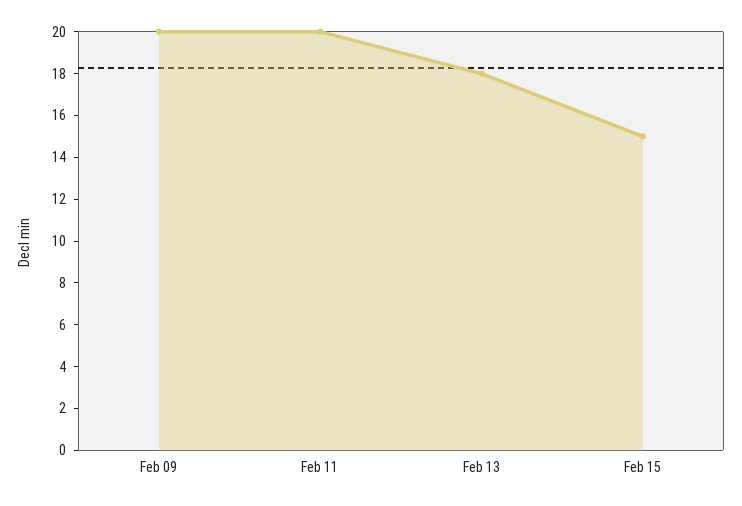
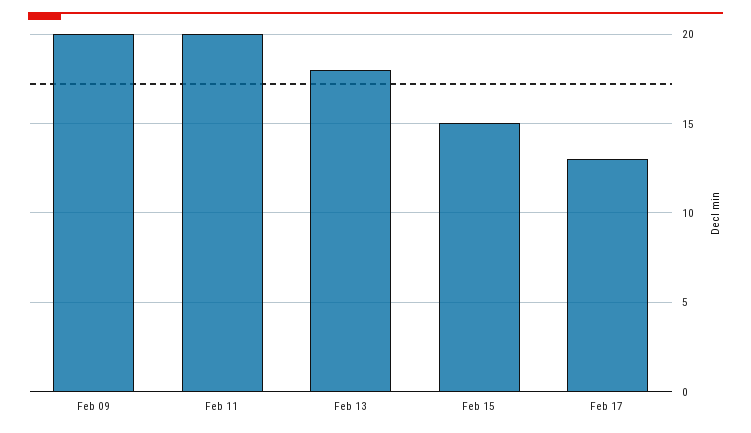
Feb 17: none -> 13

